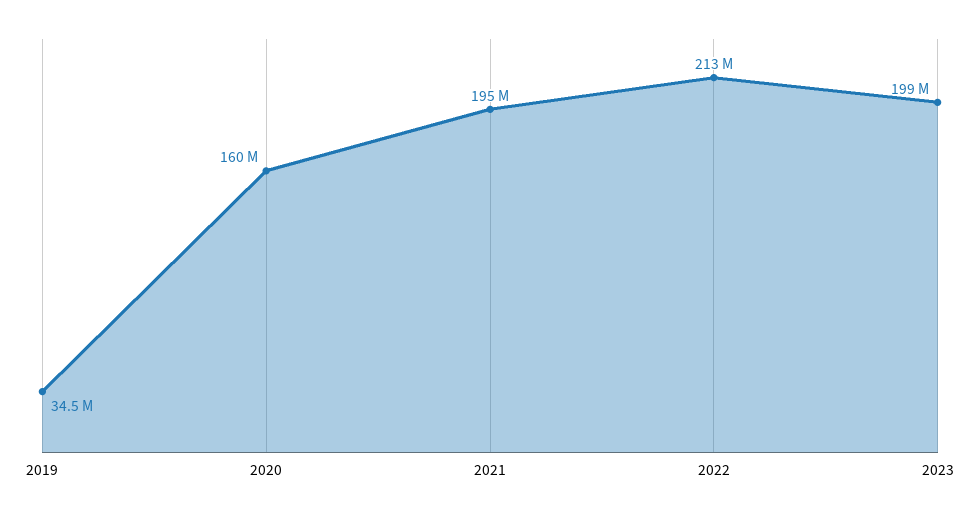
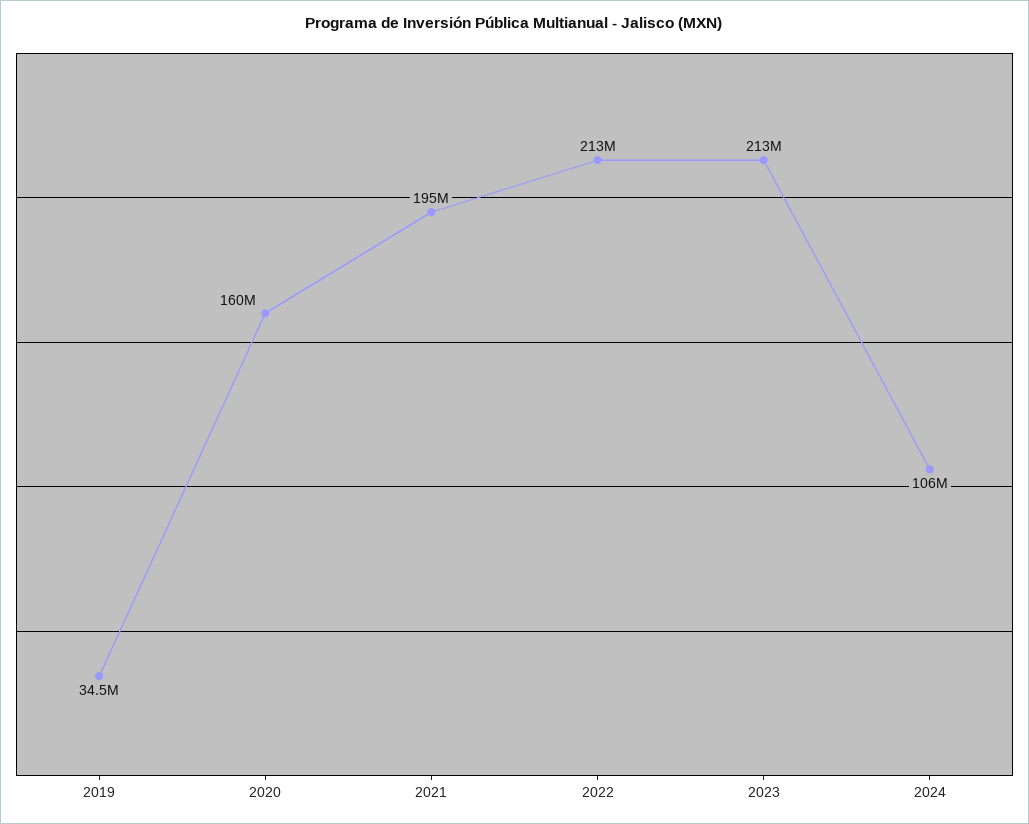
2023: 199000000 -> 213000000
2024: none -> 106000000

